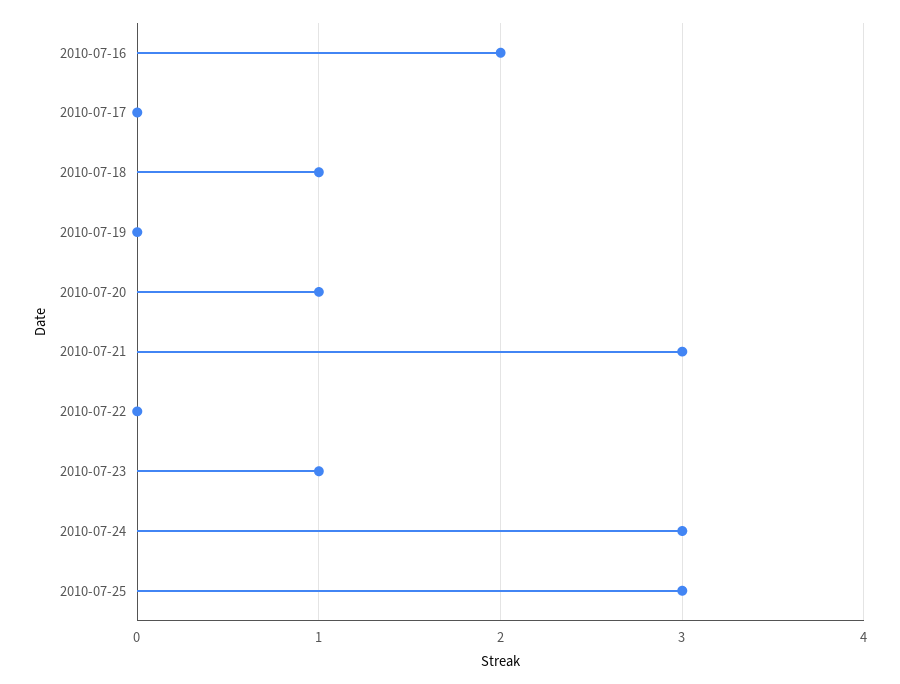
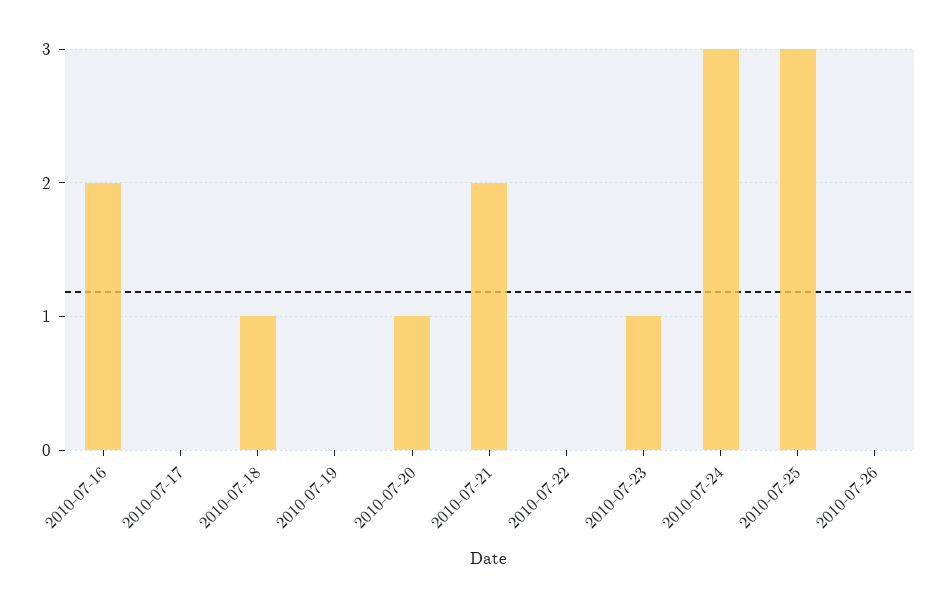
2010-07-21: 3 -> 2
2010-07-26: none -> 0

